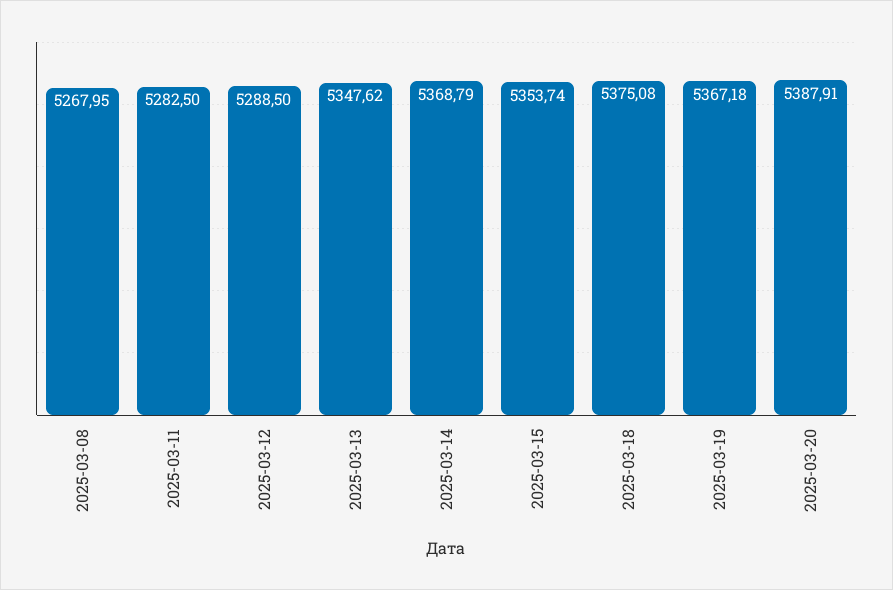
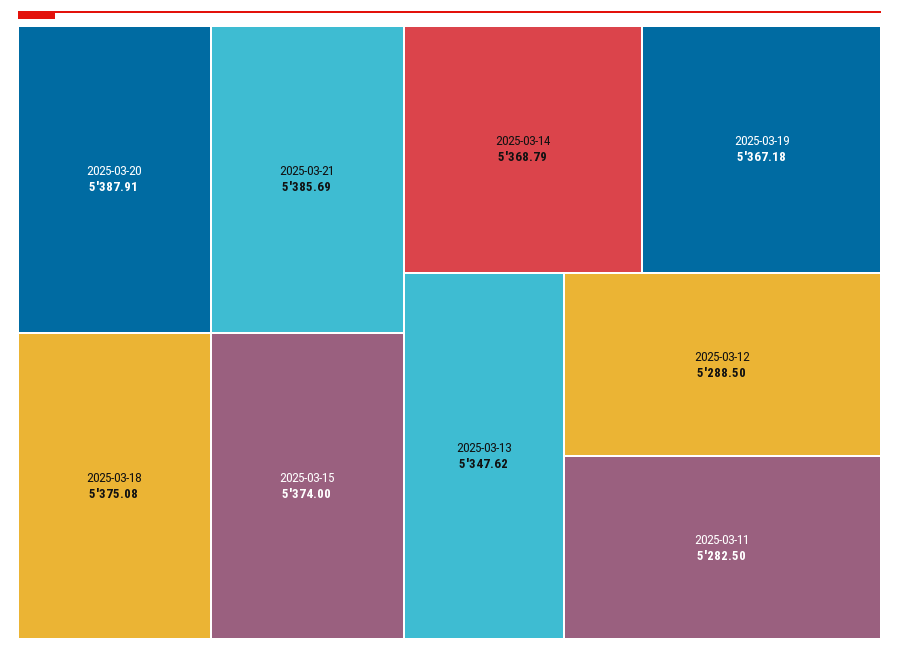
2025-03-08: 5267.95 -> none
2025-03-15: 5353.74 -> 5374
2025-03-21: none -> 5385.69

